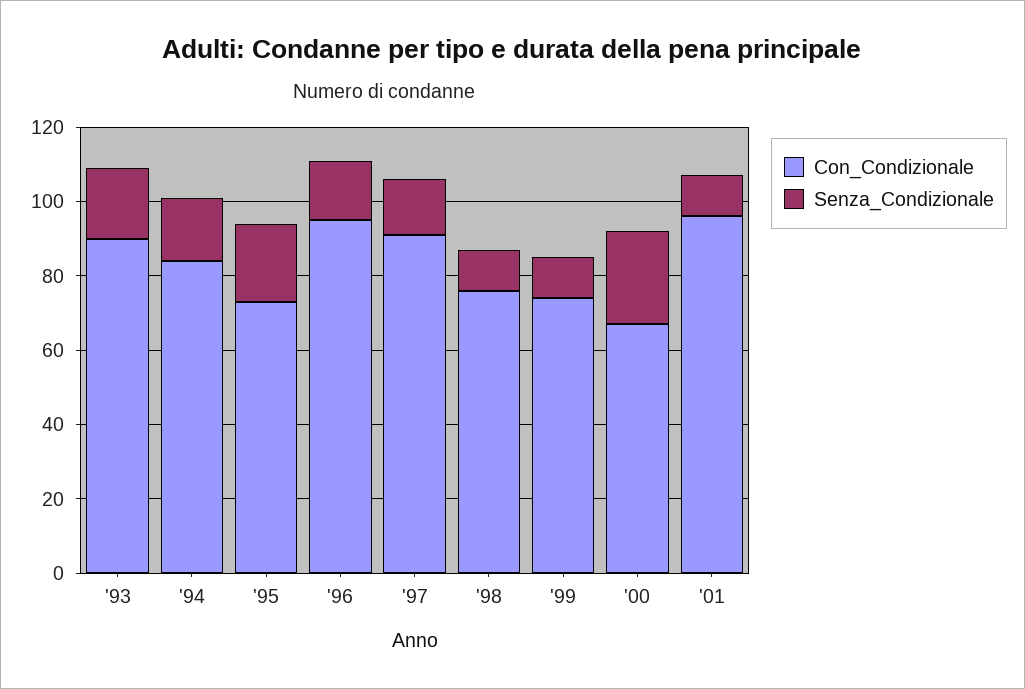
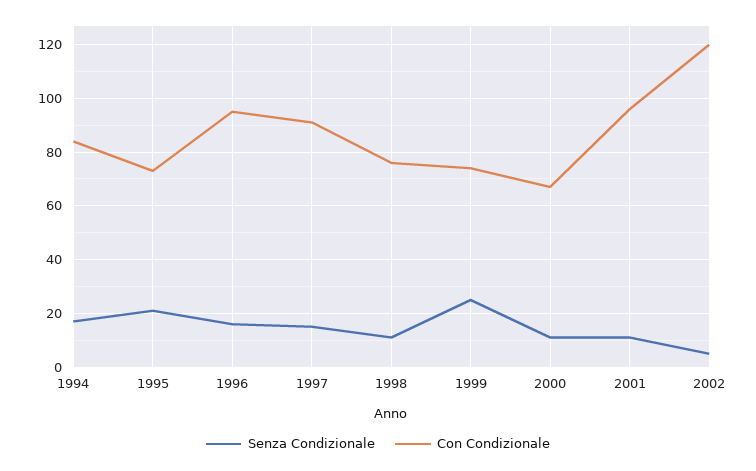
Con_Condizionale, '93: 90 -> none
Senza_Condizionale, '93: 20 -> none
Senza_Condizionale, '99: 10 -> 25
Senza_Condizionale, '00: 25 -> 10
Senza_Condizionale, 2002: none -> 5
Con_Condizionale, 2002: none -> 120

